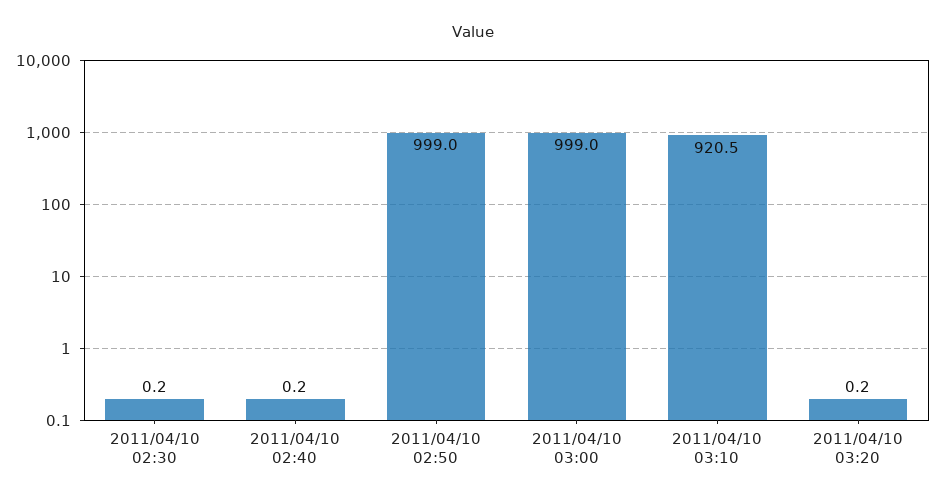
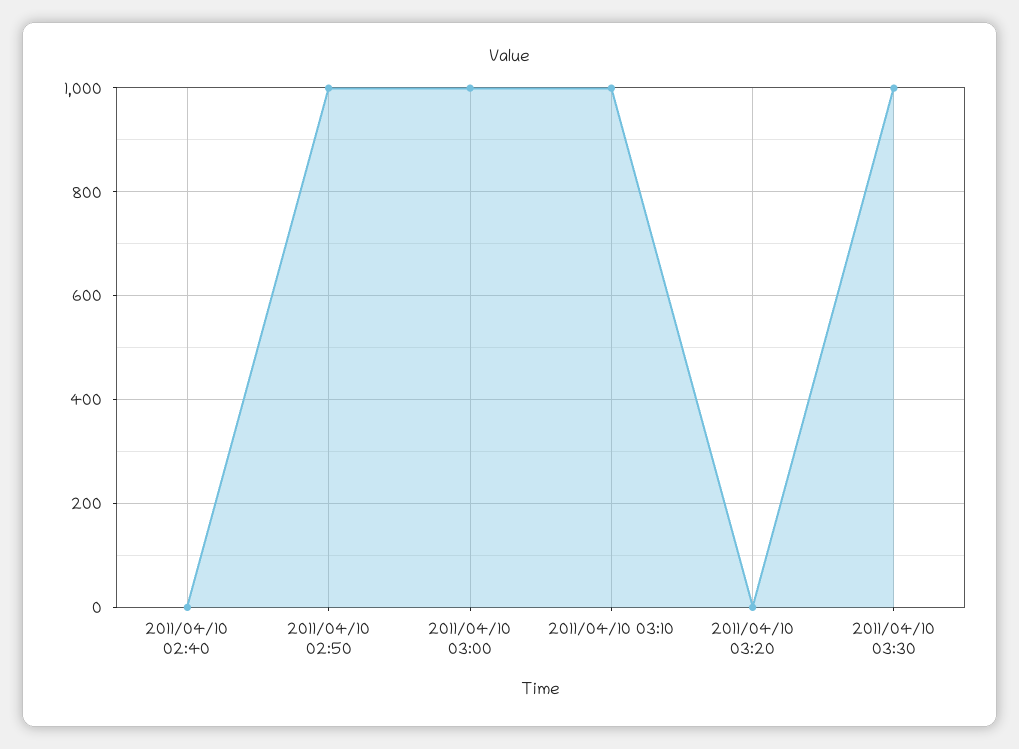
2011/04/10 02:30: 0.2 -> none
2011/04/10 03:10: 920.5 -> 1000
2011/04/10 03:30: none -> 1000

